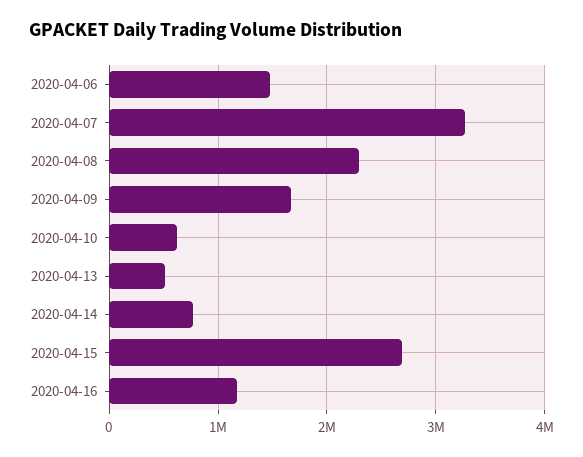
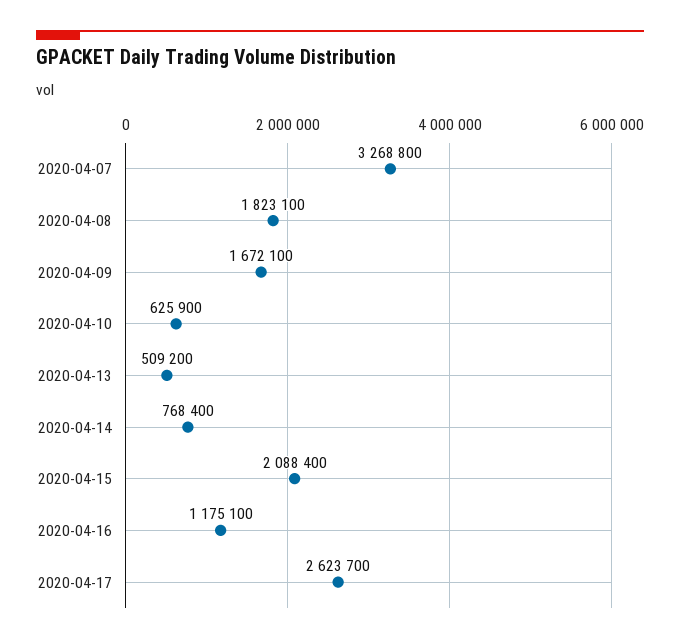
2020-04-06: 1500000 -> none
2020-04-08: 2300000 -> 1823100
2020-04-15: 2700000 -> 2088400
2020-04-17: none -> 2623700

